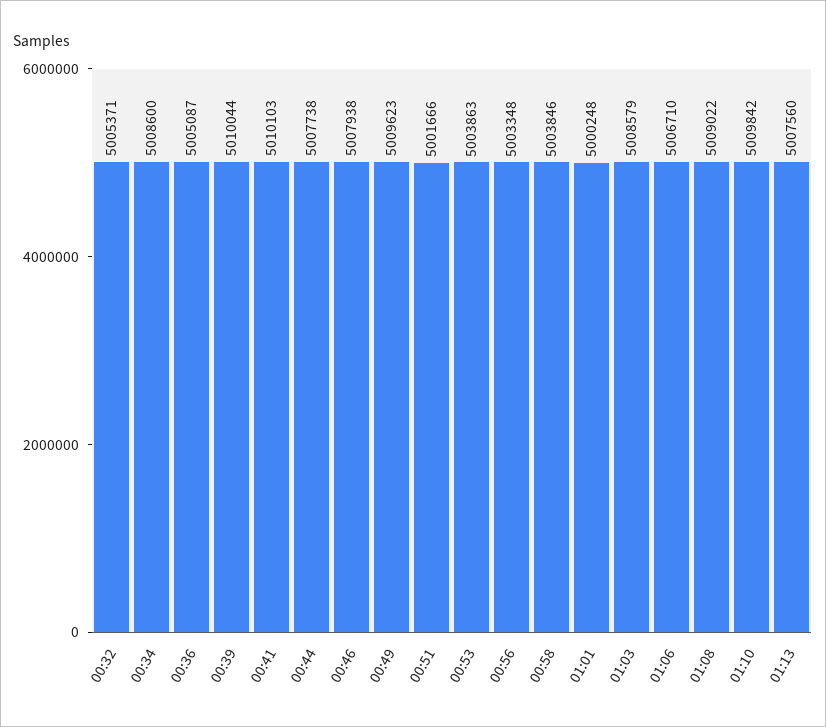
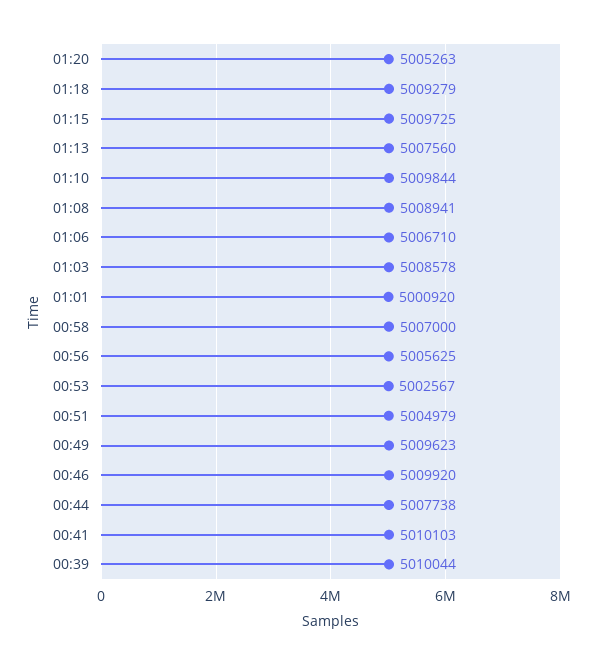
00:32: 5005371 -> none
00:34: 5008600 -> none
00:36: 5005087 -> none
00:46: 5007938 -> 5009920
00:51: 5001666 -> 5004979
00:53: 5003863 -> 5002567
00:56: 5003348 -> 5005625
00:58: 5003846 -> 5007000
01:01: 5000248 -> 5000920
01:03: 5008579 -> 5008578
01:08: 5009022 -> 5008941
01:10: 5009842 -> 5009844
01:20: none -> 5005263
01:18: none -> 5009279
01:15: none -> 5009725

